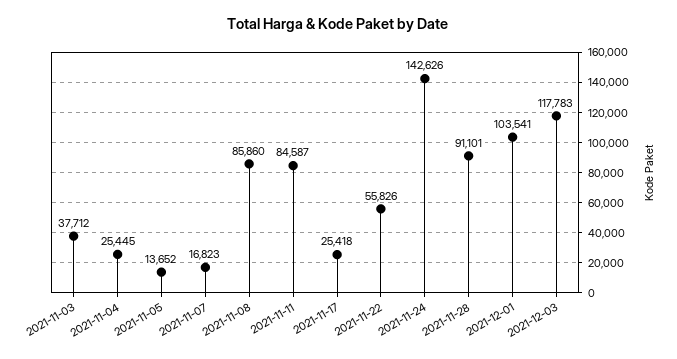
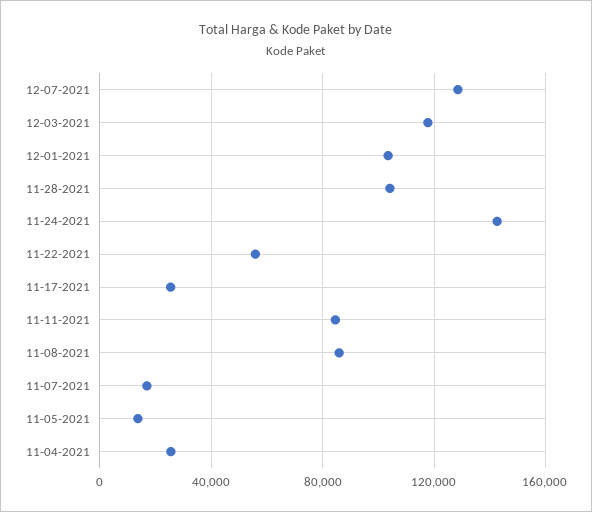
2021-11-03: 37712 -> none
2021-11-28: 91101 -> 105000
12-07-2021: none -> 130000

